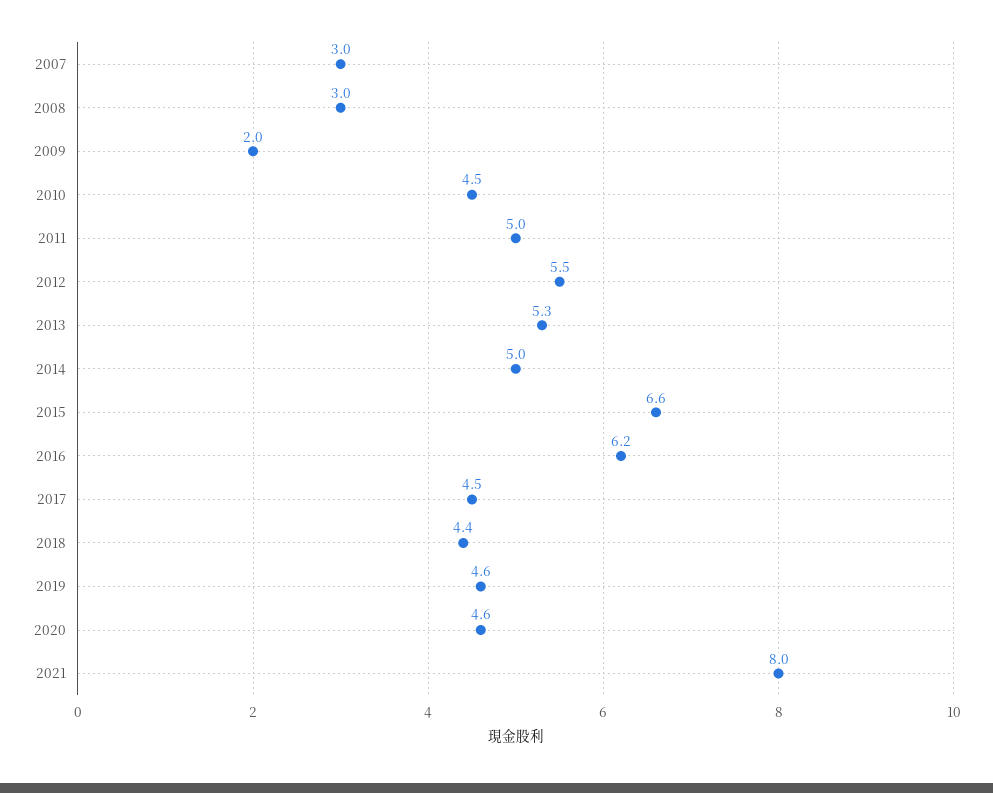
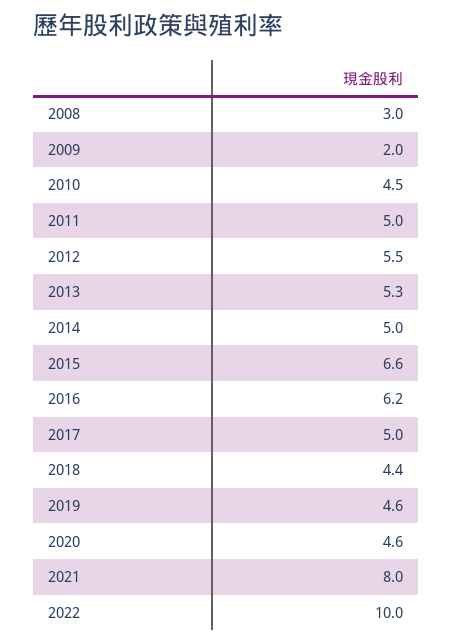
2007: 3 -> none
2017: 4.5 -> 5
2022: none -> 10

